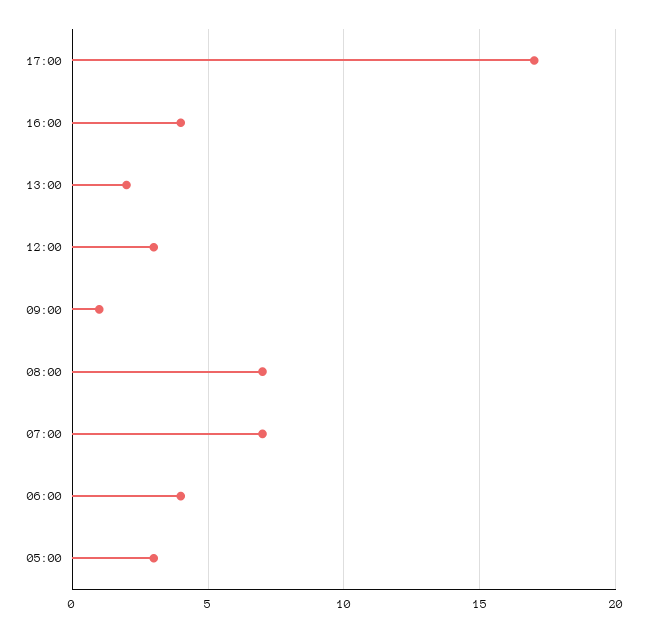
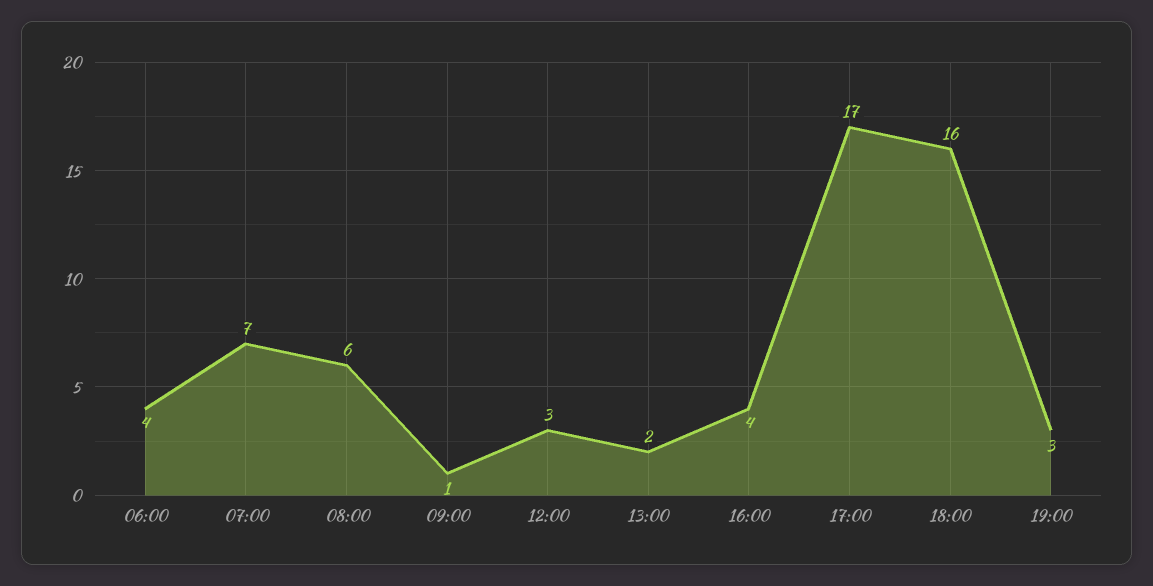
08:00: 7 -> 6
05:00: 3 -> none
18:00: none -> 16
19:00: none -> 3

